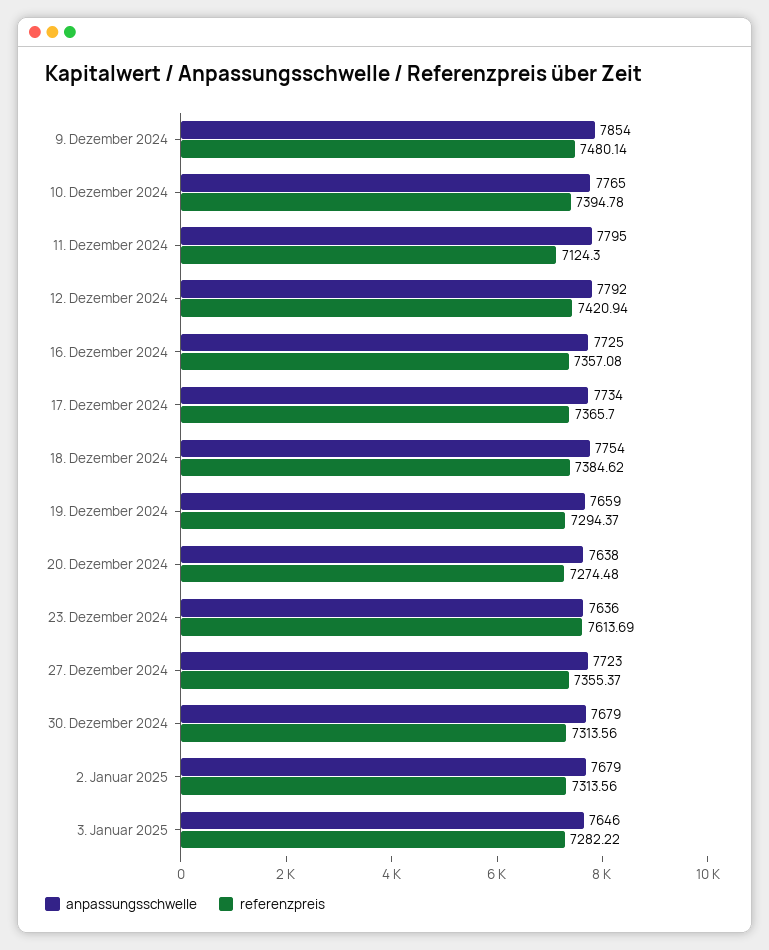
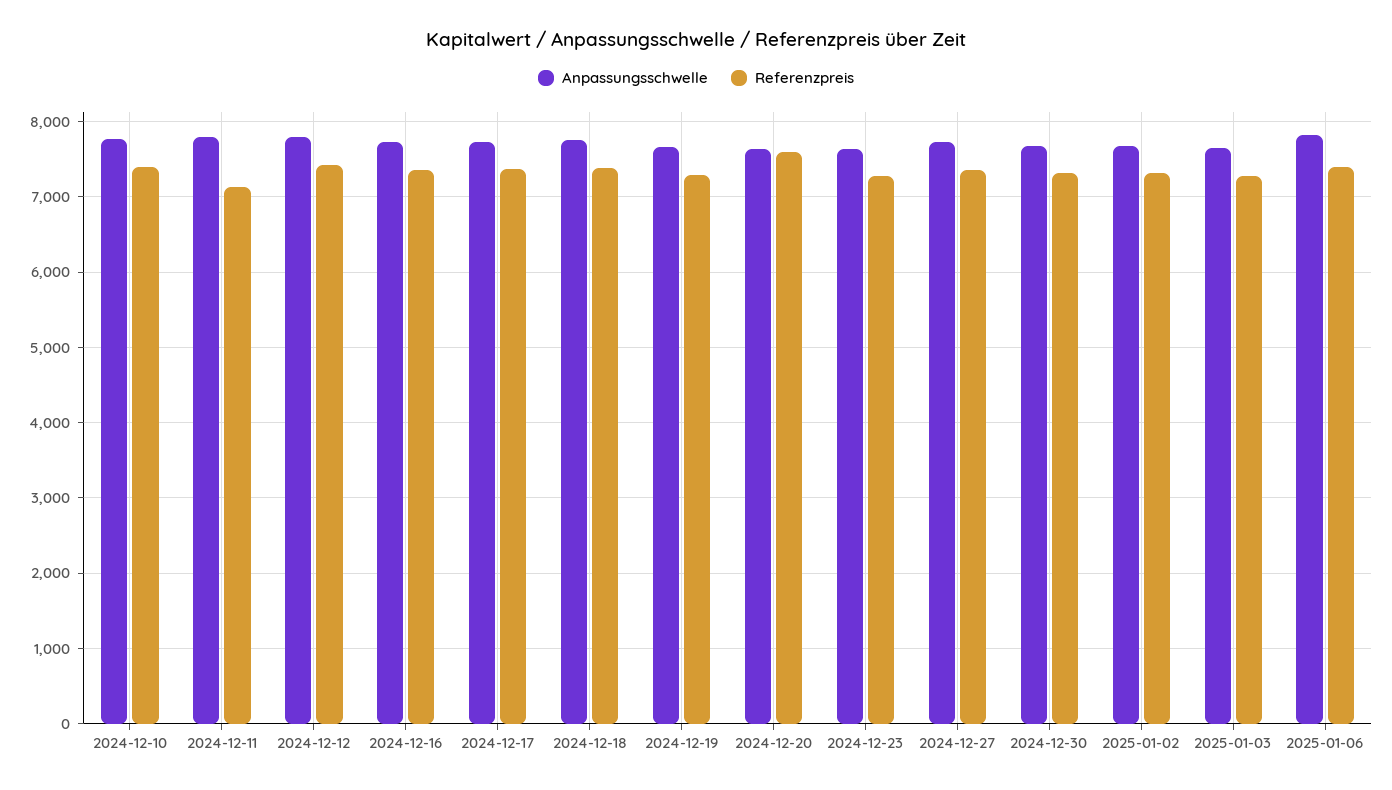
anpassungsschwelle, 9. Dezember 2024: 7854 -> none
referenzpreis, 9. Dezember 2024: 7480.14 -> none
referenzpreis, 20. Dezember 2024: 7274.48 -> 7600
referenzpreis, 23. Dezember 2024: 7613.69 -> 7300
anpassungsschwelle, 2025-01-06: none -> 7800
referenzpreis, 2025-01-06: none -> 7400

